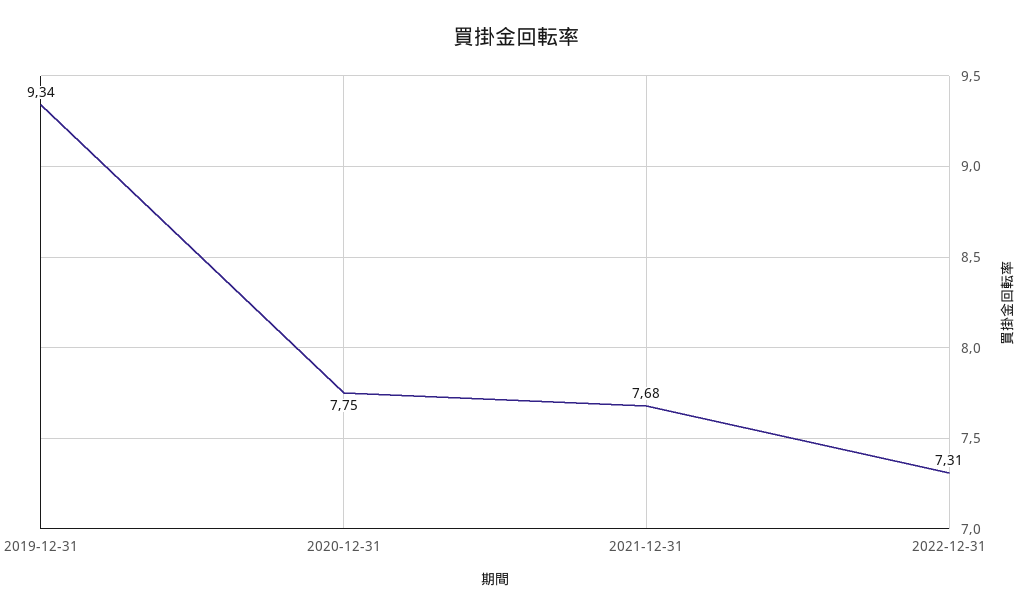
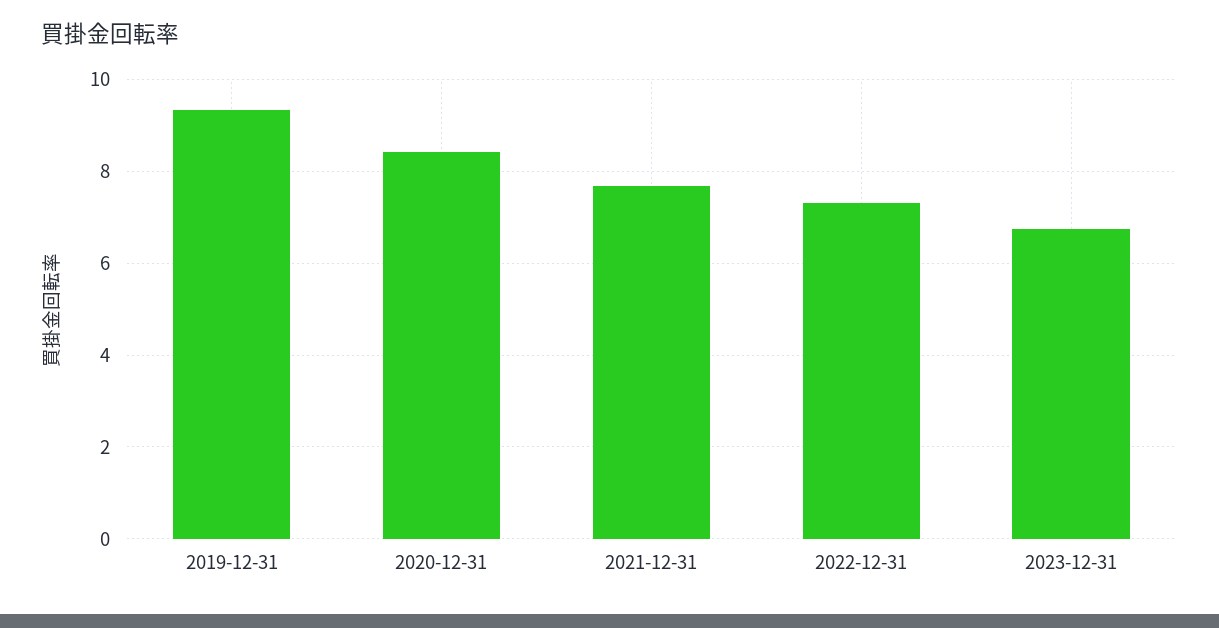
2020-12-31: 7.75 -> 8.4
2023-12-31: none -> 6.8

